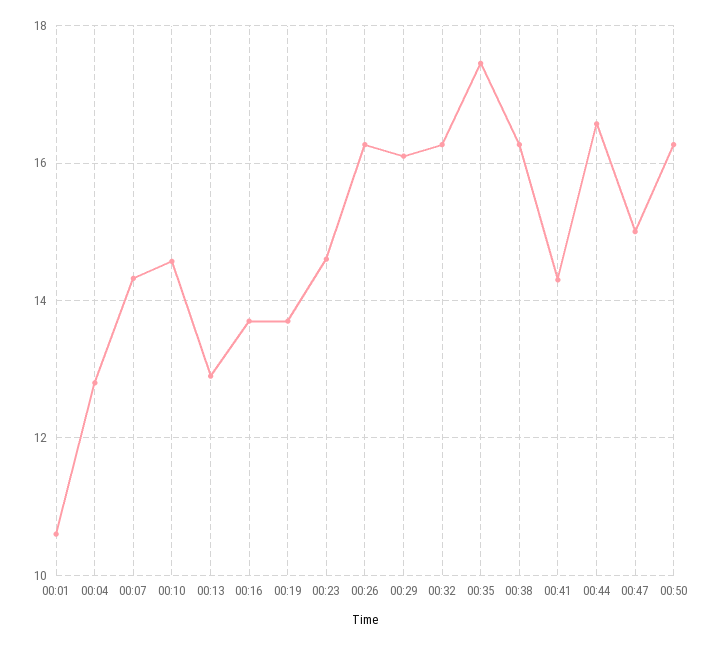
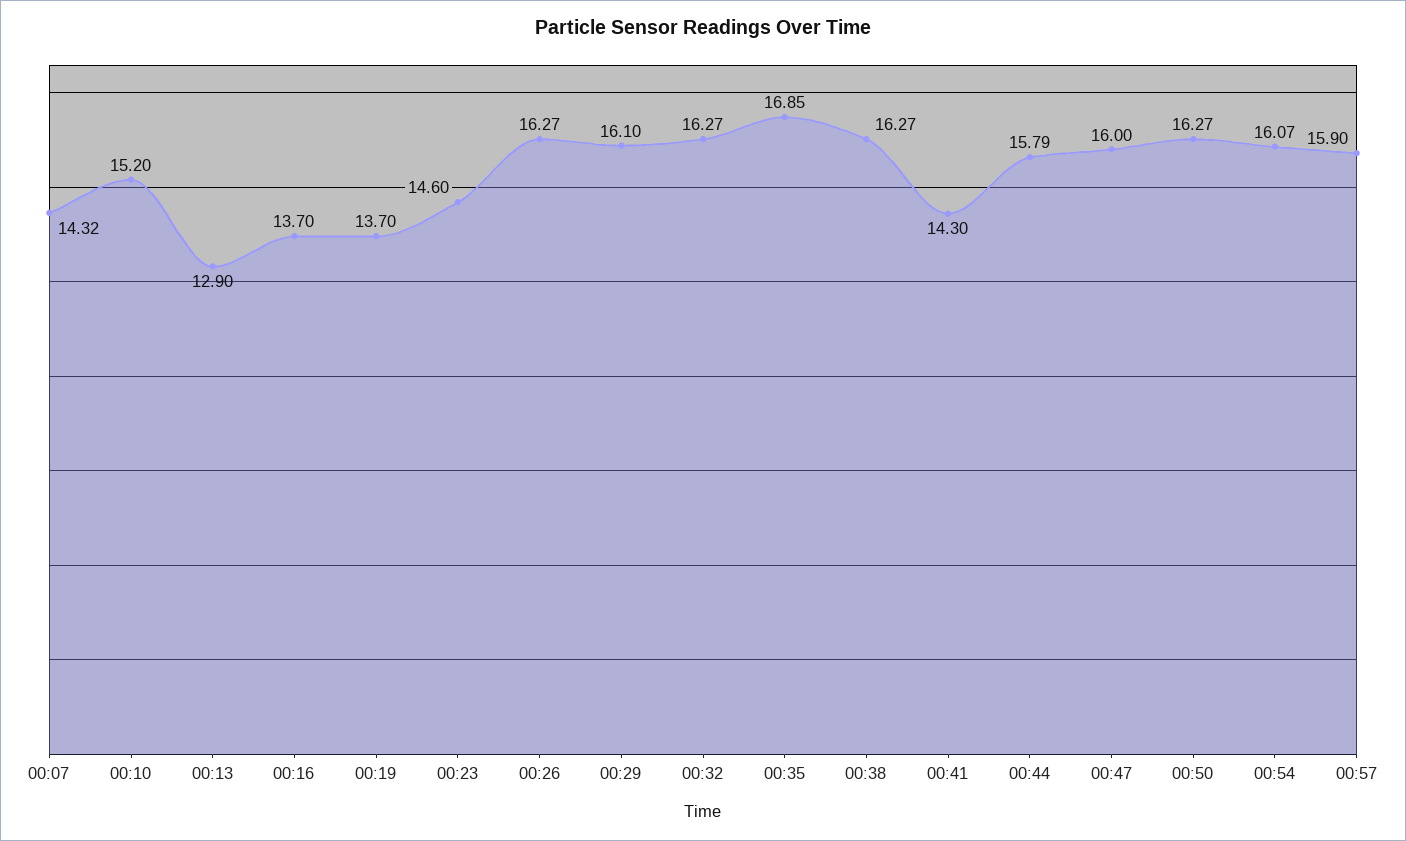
00:01: 10.6 -> none
00:04: 12.8 -> none
00:10: 14.6 -> 15.2
00:35: 17.4 -> 16.85
00:44: 16.6 -> 15.79
00:47: 15 -> 16
00:54: none -> 16.07
00:57: none -> 15.9

